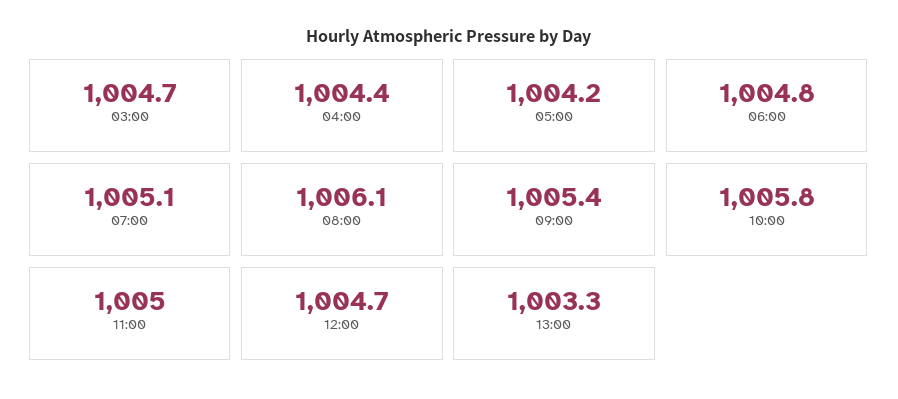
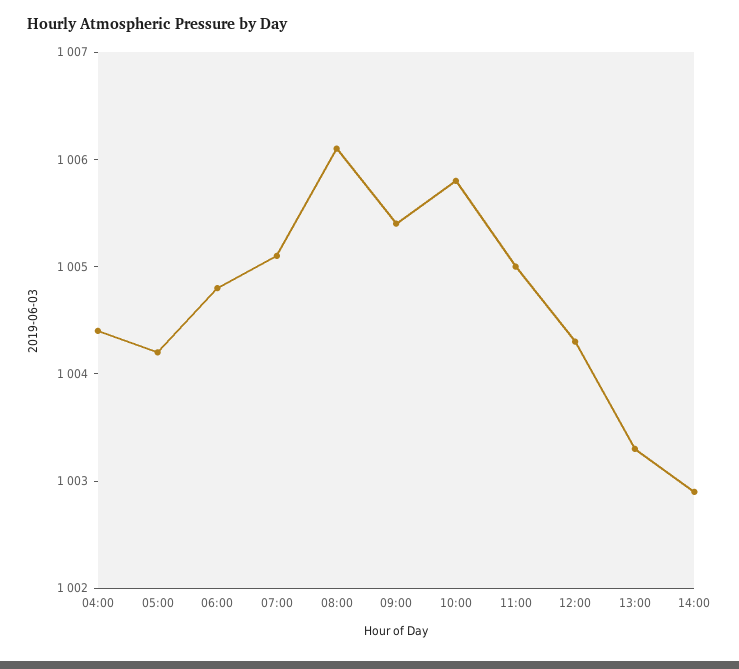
03:00: 1004.7 -> none
12:00: 1004.7 -> 1004.3
14:00: none -> 1002.9

